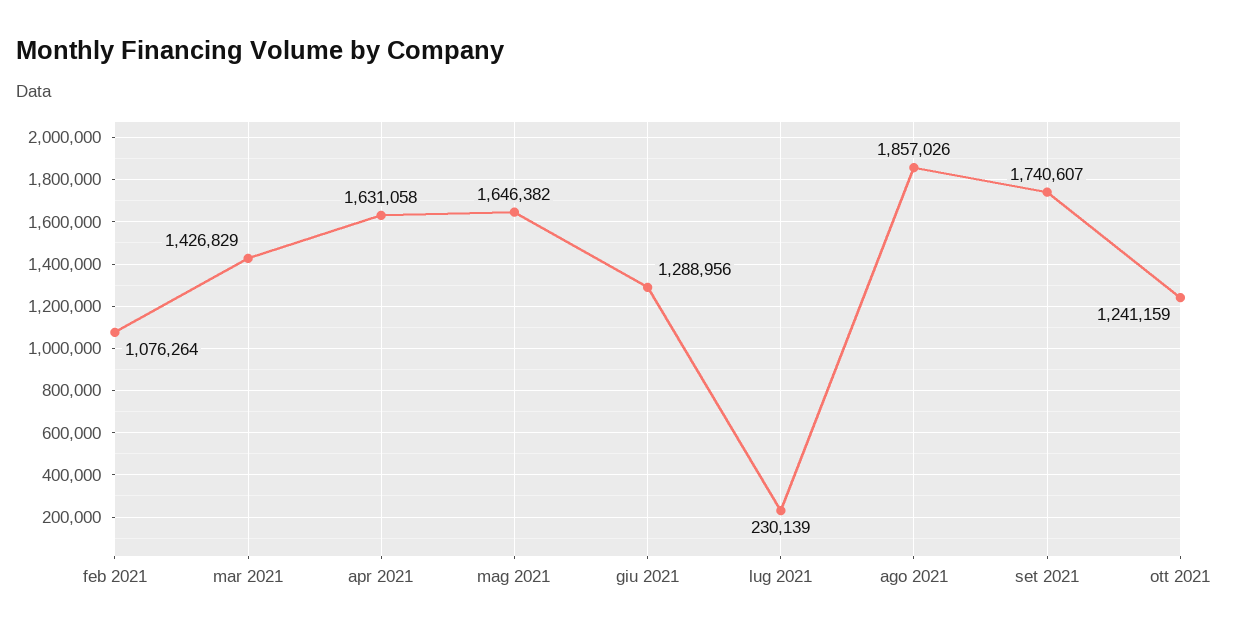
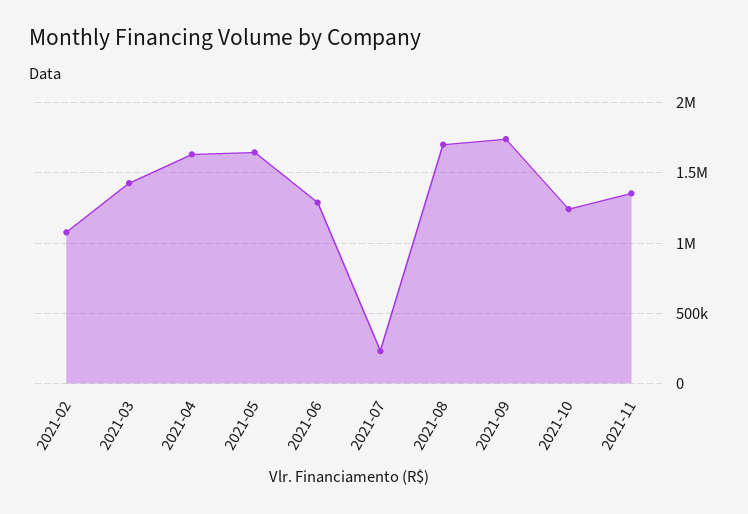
ago 2021: 1857026 -> 1700000
2021-11: none -> 1350000

